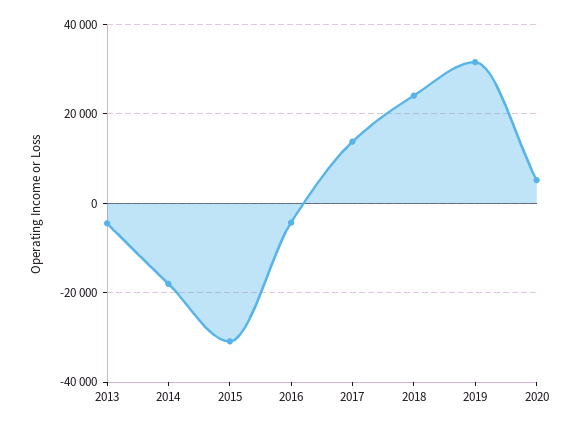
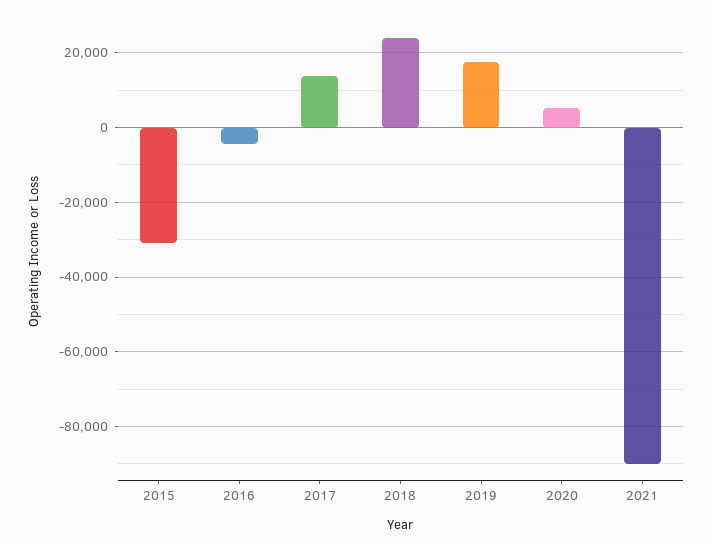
2013: -4000 -> none
2014: -18000 -> none
2019: 32000 -> 18000
2021: none -> -90000

